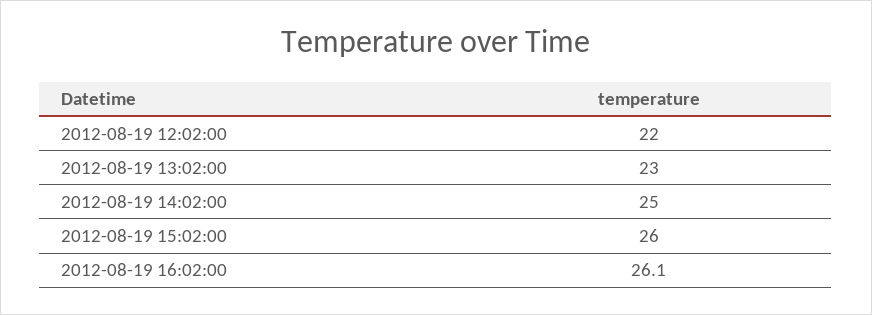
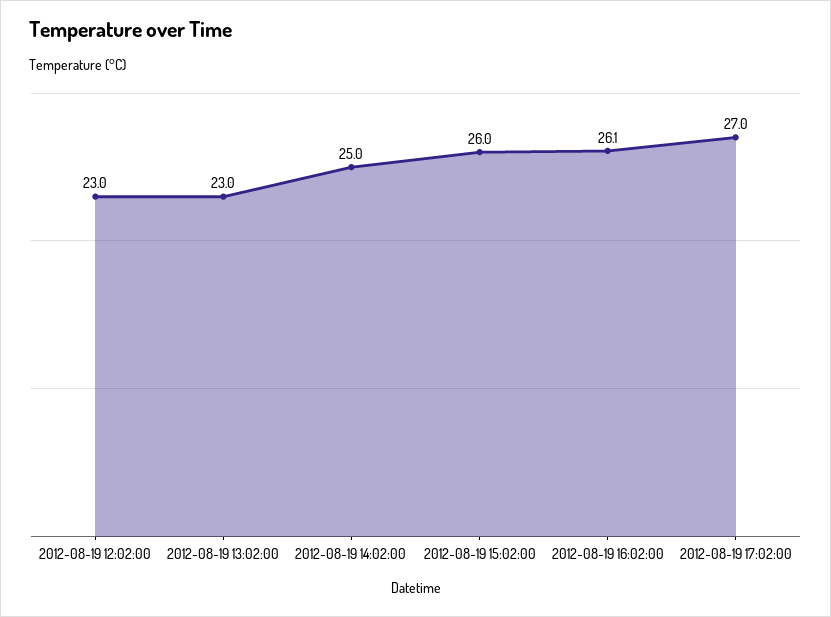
2012-08-19 12:02:00: 22 -> 23
2012-08-19 17:02:00: none -> 27

